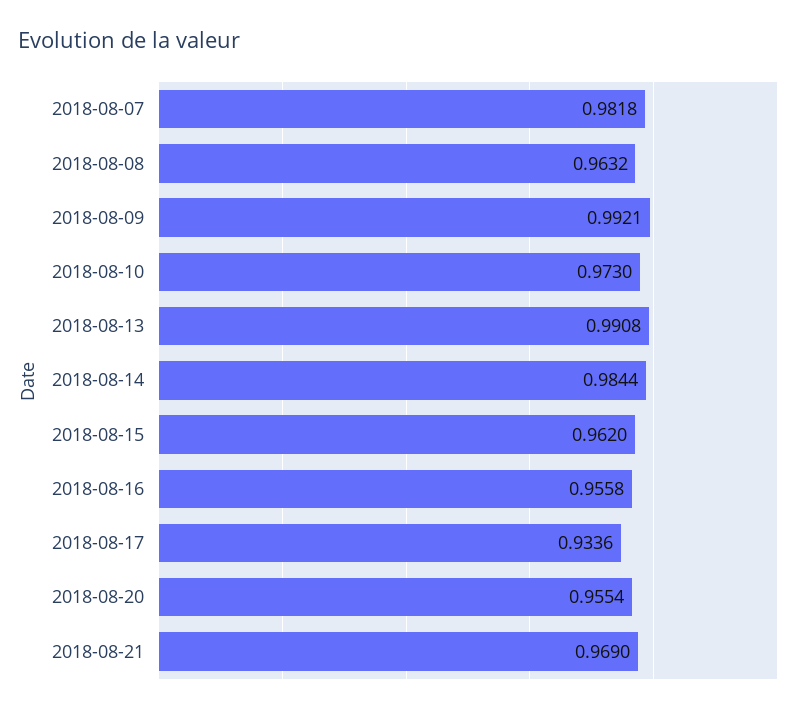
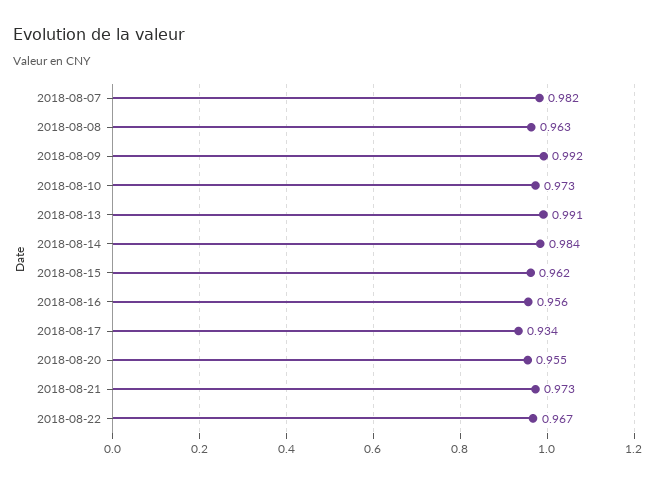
2018-08-21: 0.969 -> 0.973
2018-08-22: none -> 0.967

